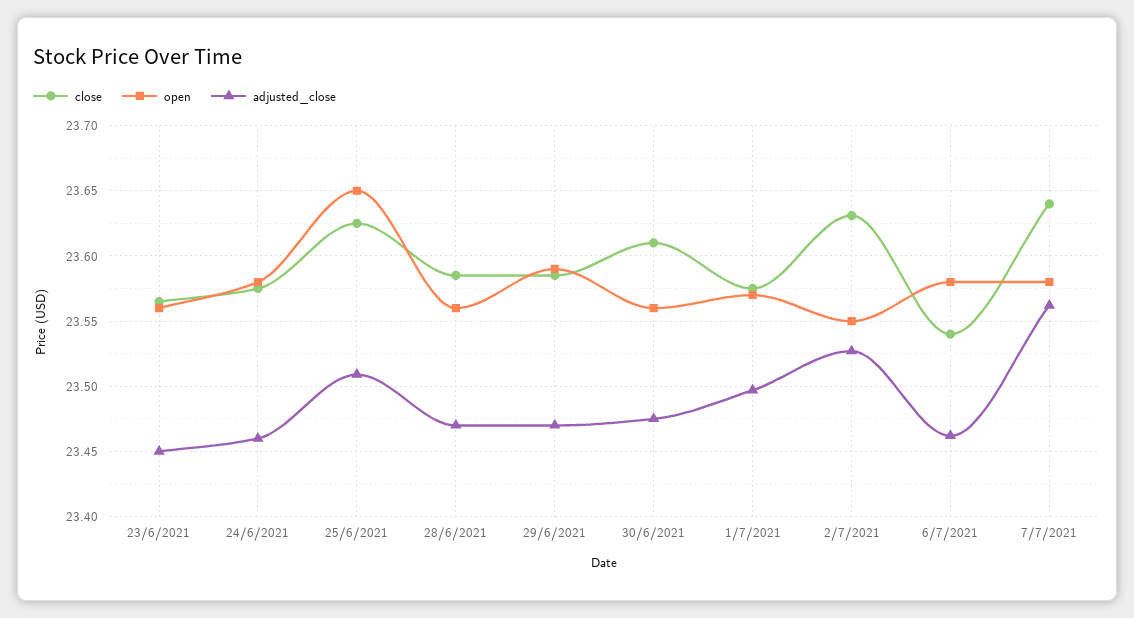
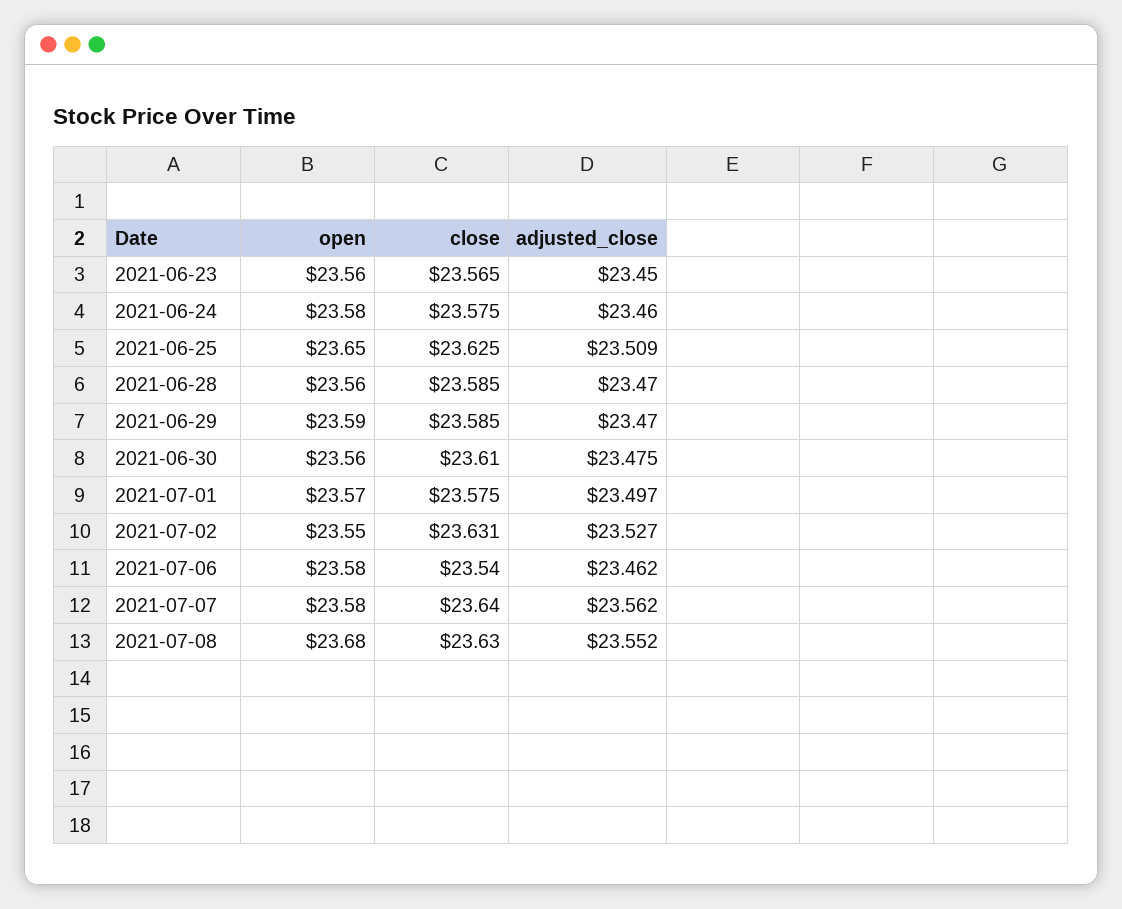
open, 2021-07-08: none -> 23.68
close, 2021-07-08: none -> 23.63
adjusted_close, 2021-07-08: none -> 23.552

